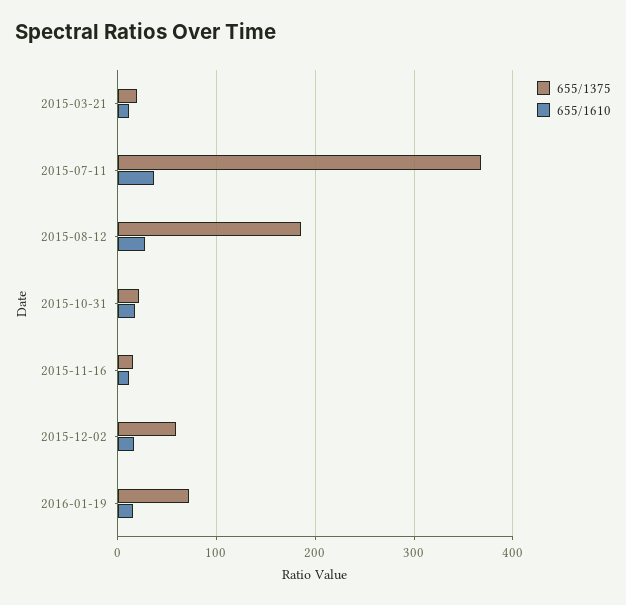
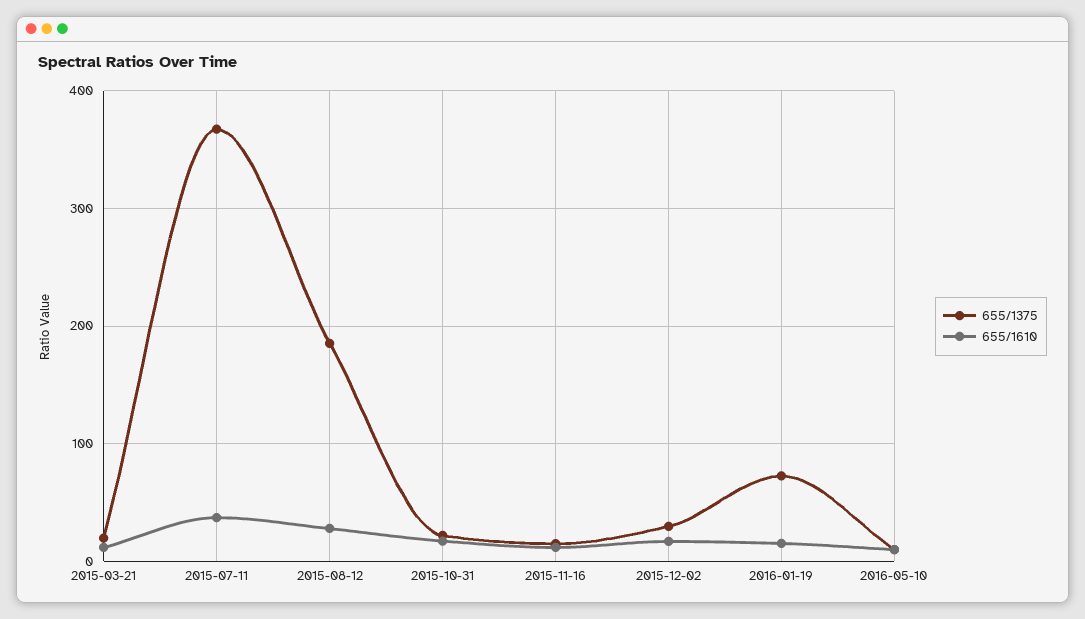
655/1375, 2015-12-02: 60 -> 30
655/1375, 2016-05-10: none -> 10
655/1610, 2016-05-10: none -> 10

